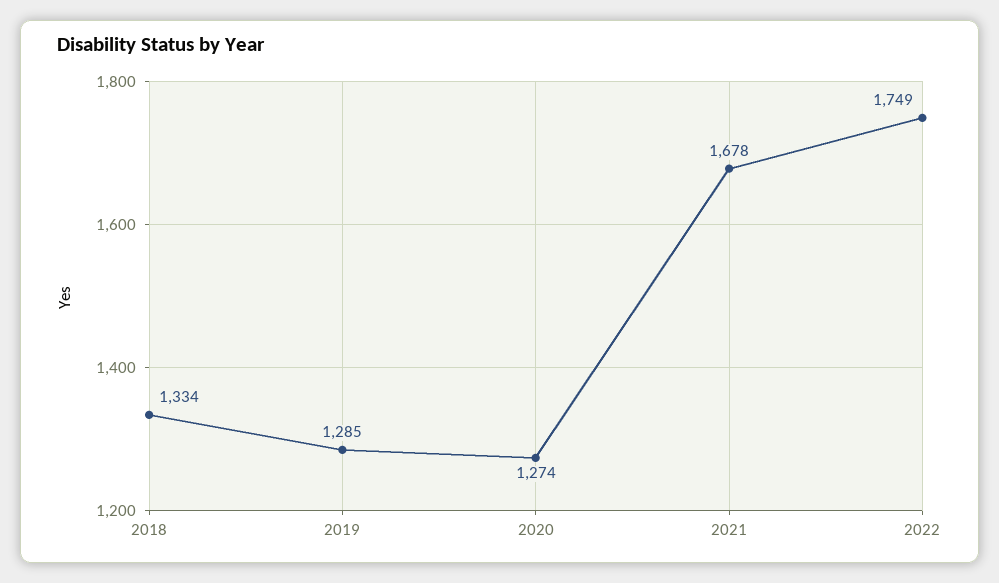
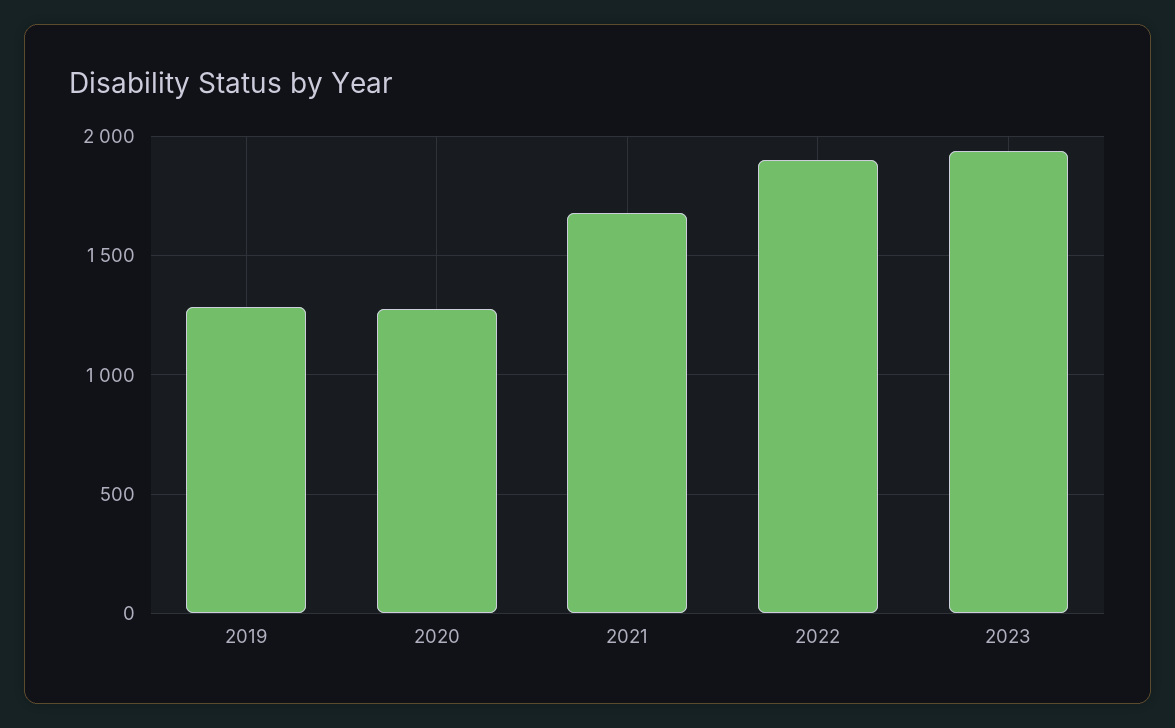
2018: 1334 -> none
2022: 1749 -> 1900
2023: none -> 1950

